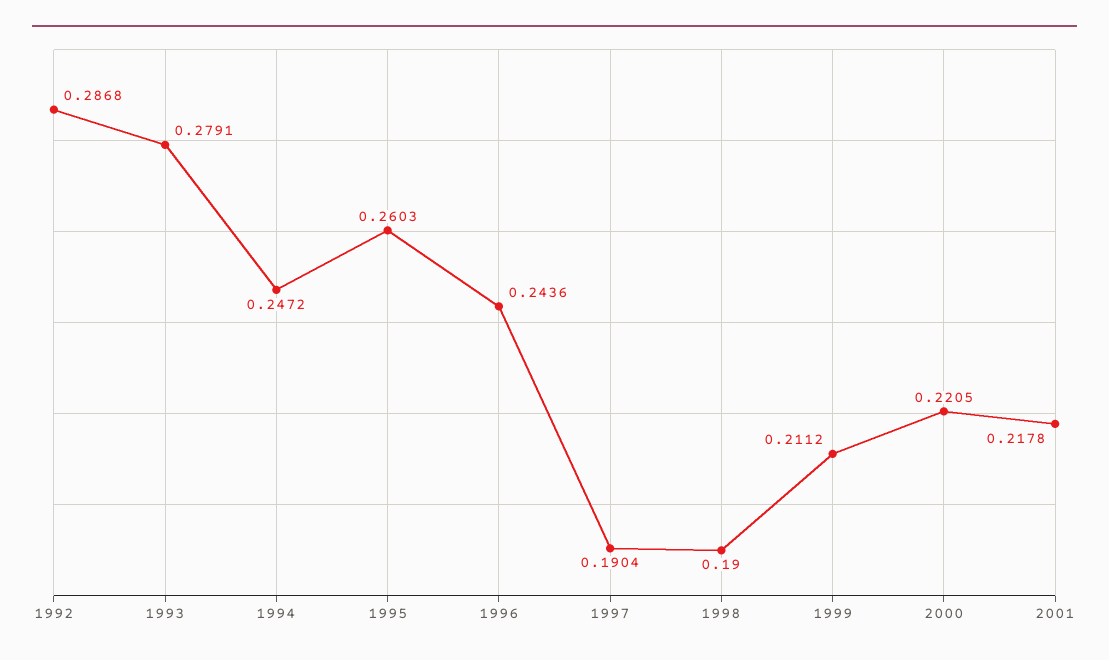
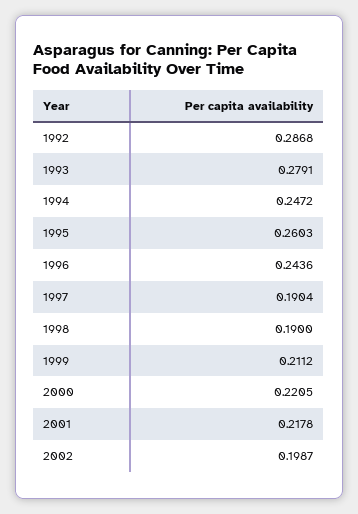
2002: none -> 0.1987

